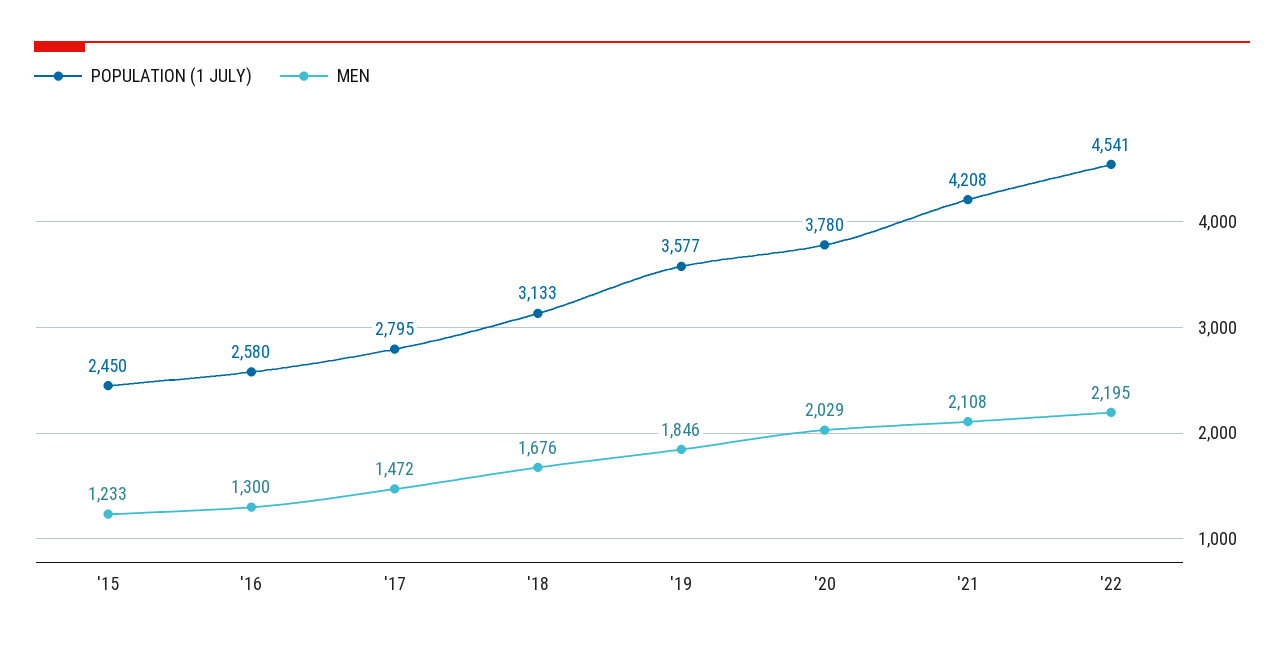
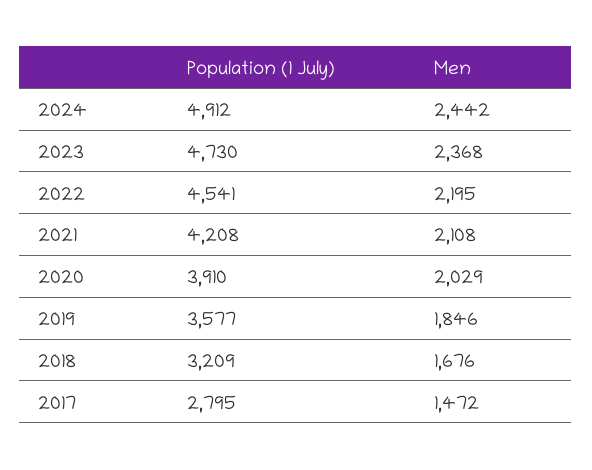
POPULATION (1 JULY), '15: 2450 -> none
MEN, '15: 1233 -> none
POPULATION (1 JULY), '16: 2580 -> none
MEN, '16: 1300 -> none
POPULATION (1 JULY), '18: 3133 -> 3209
POPULATION (1 JULY), '20: 3780 -> 3910
POPULATION (1 JULY), 2024: none -> 4912
MEN, 2024: none -> 2442
POPULATION (1 JULY), 2023: none -> 4730
MEN, 2023: none -> 2368

